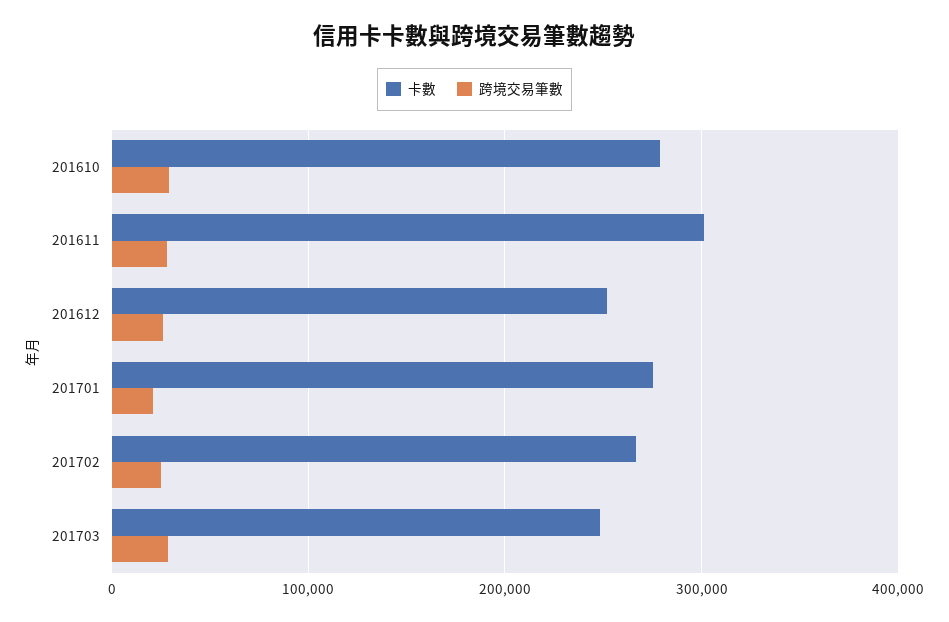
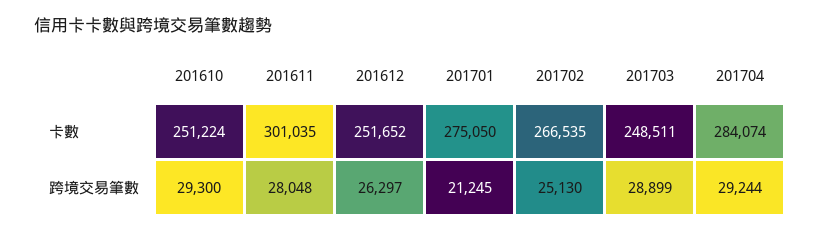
卡數, 201610: 280000 -> 251224
卡數, 201704: none -> 284074
跨境交易筆數, 201704: none -> 29244

